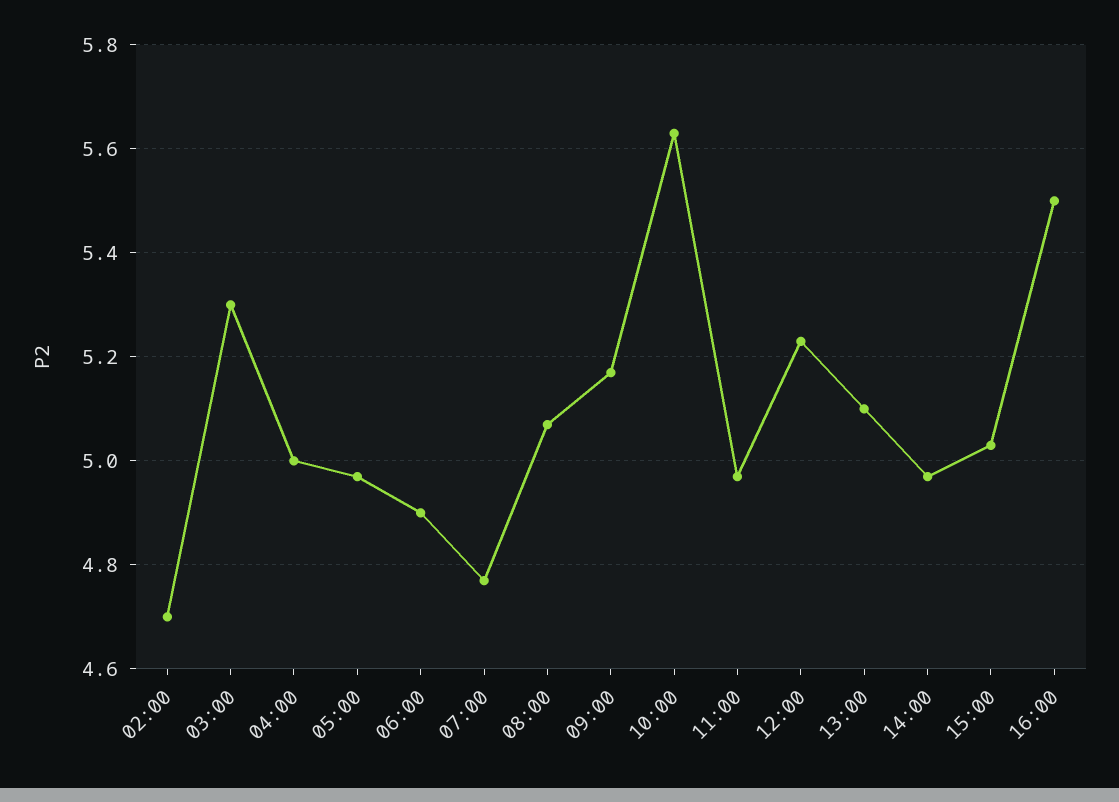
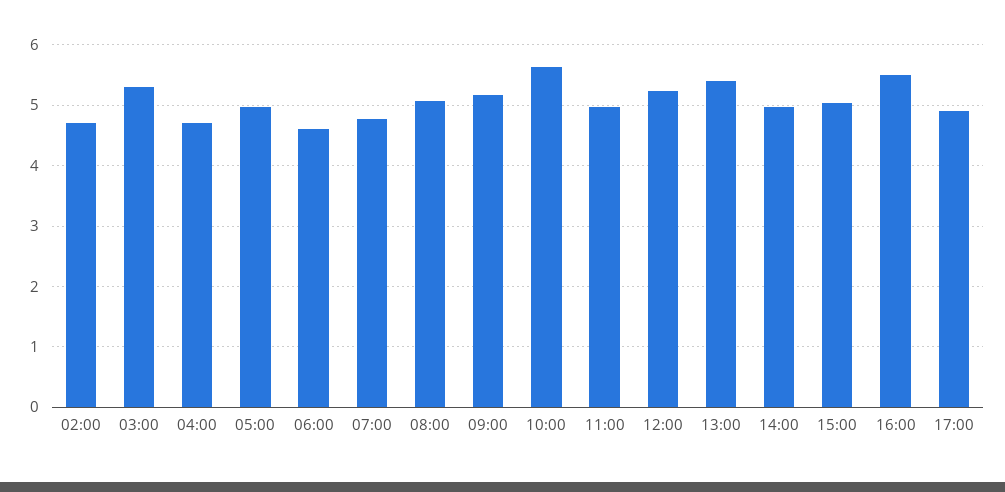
04:00: 5 -> 4.7
06:00: 4.9 -> 4.6
13:00: 5.1 -> 5.4
17:00: none -> 4.9

